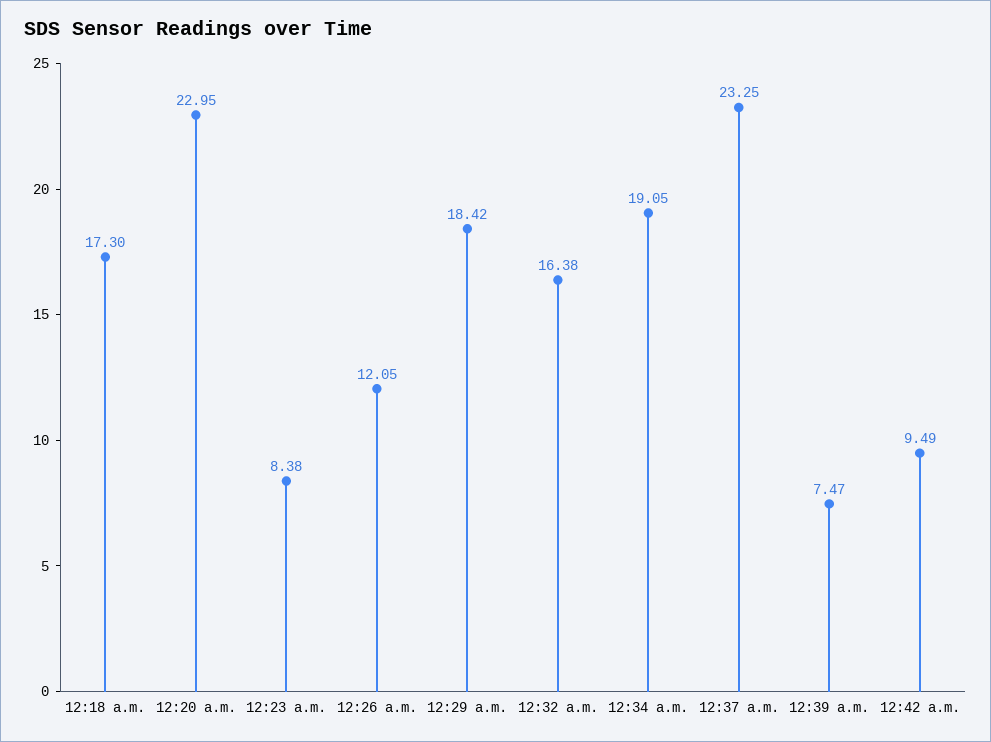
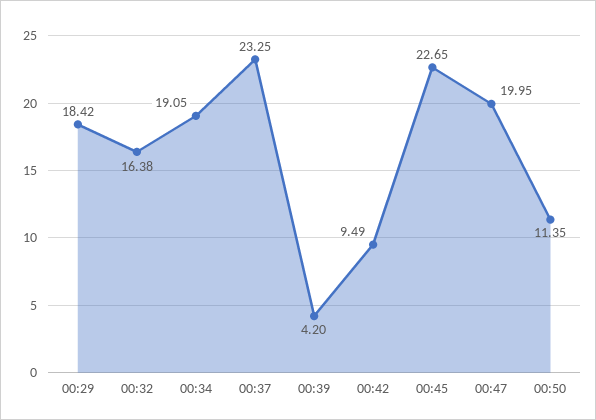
12:18 a.m.: 17.3 -> none
12:20 a.m.: 22.95 -> none
12:23 a.m.: 8.38 -> none
12:26 a.m.: 12.05 -> none
12:39 a.m.: 7.47 -> 4.2
00:45: none -> 22.65
00:47: none -> 19.95
00:50: none -> 11.35

